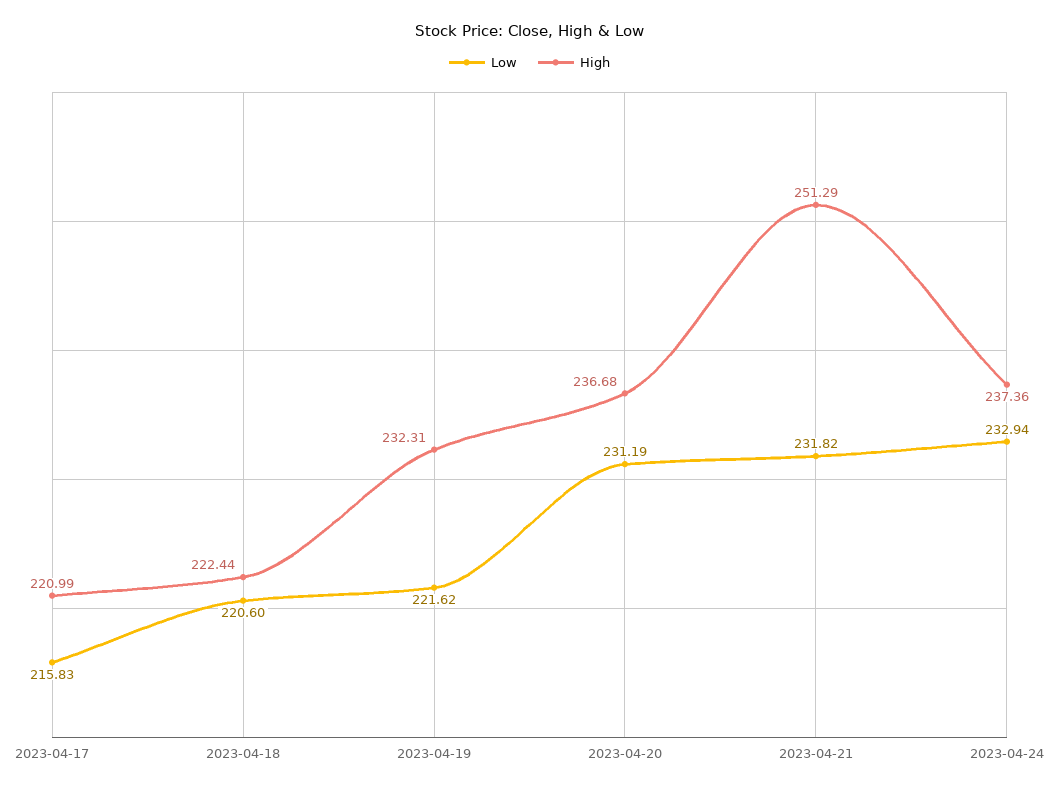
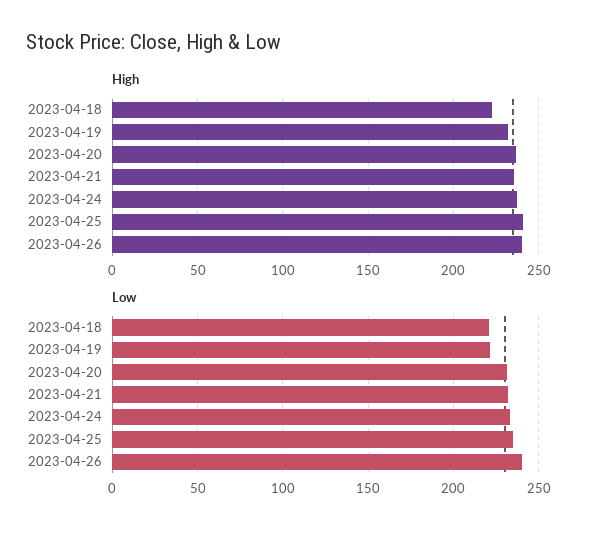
Low, 2023-04-17: 215.83 -> none
High, 2023-04-17: 220.99 -> none
High, 2023-04-21: 251.29 -> 235
High, 2023-04-25: none -> 240
High, 2023-04-26: none -> 240
Low, 2023-04-25: none -> 235
Low, 2023-04-26: none -> 240

